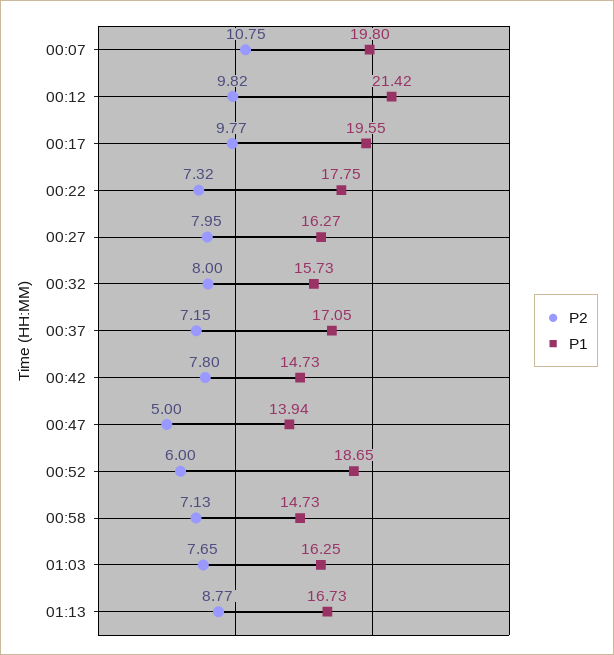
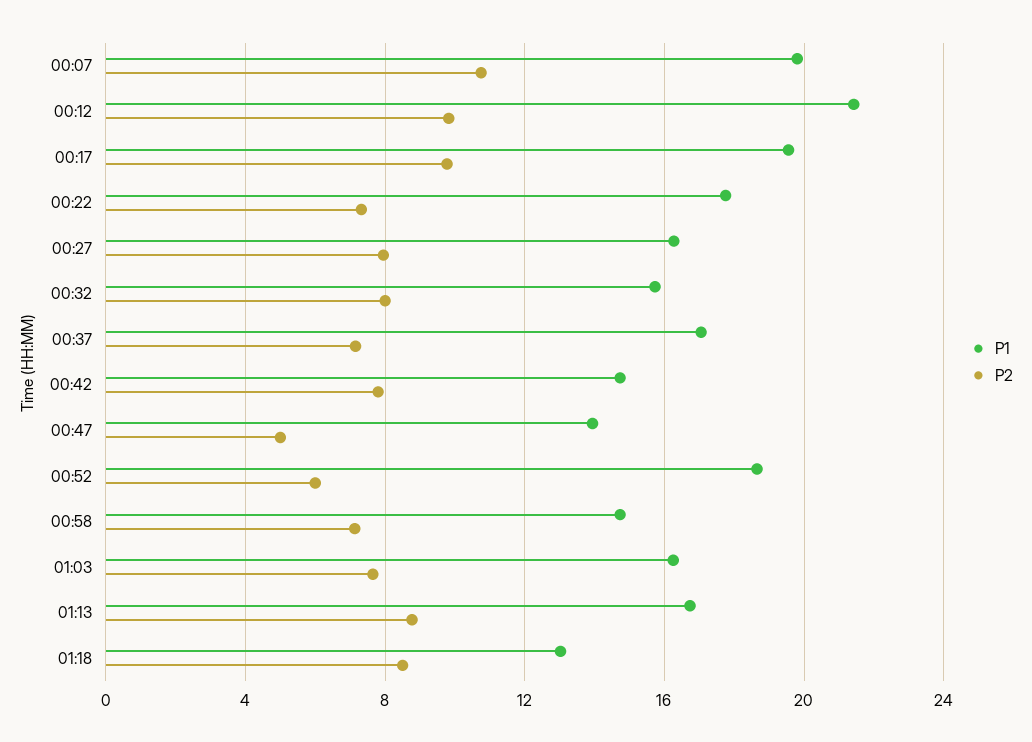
P1, 01:18: none -> 13
P2, 01:18: none -> 8.5

